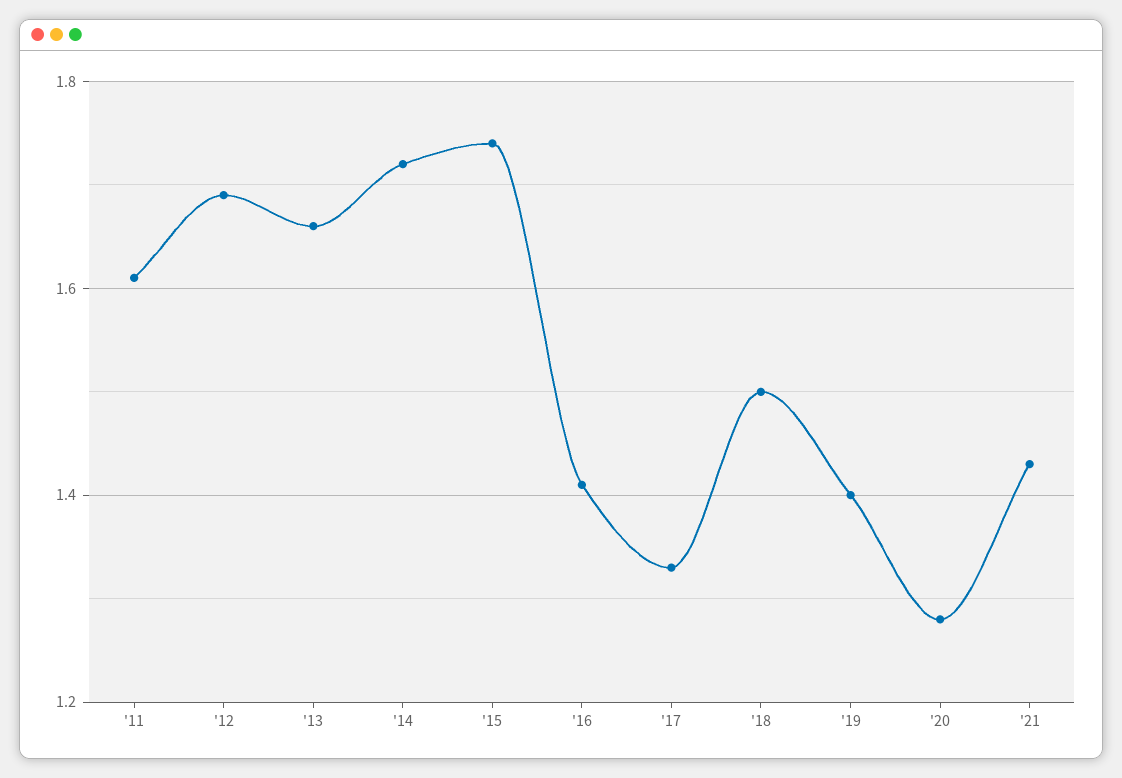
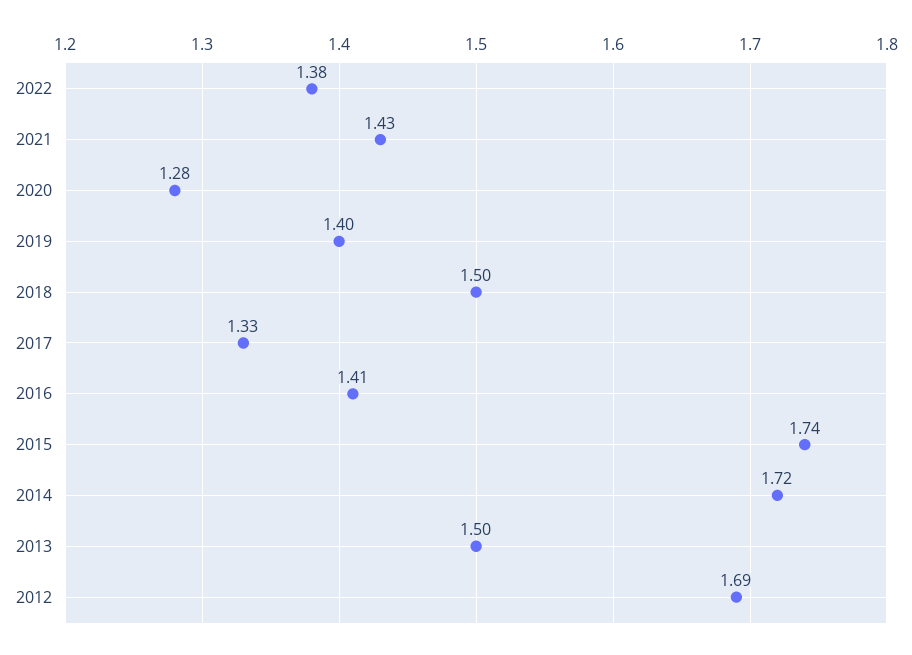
'11: 1.6 -> none
'13: 1.65 -> 1.5
2022: none -> 1.38

